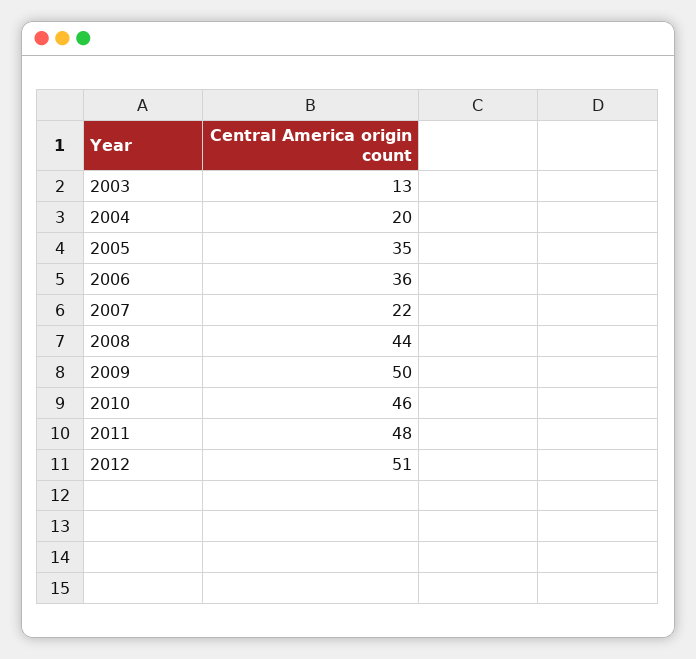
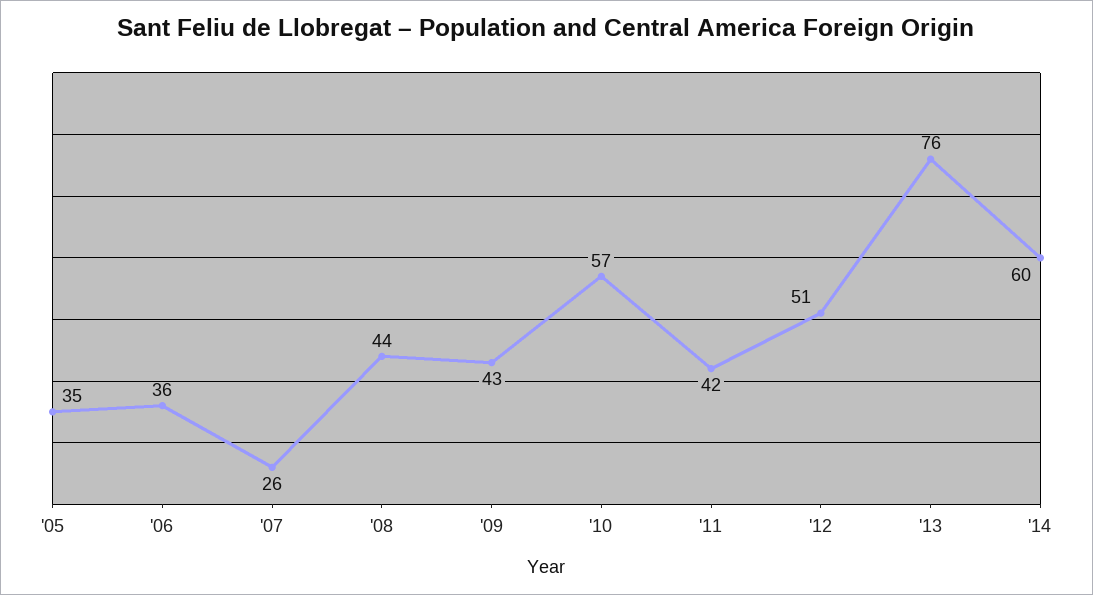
2003: 13 -> none
2004: 20 -> none
2007: 22 -> 26
2009: 50 -> 43
2010: 46 -> 57
2011: 48 -> 42
'13: none -> 76
'14: none -> 60

